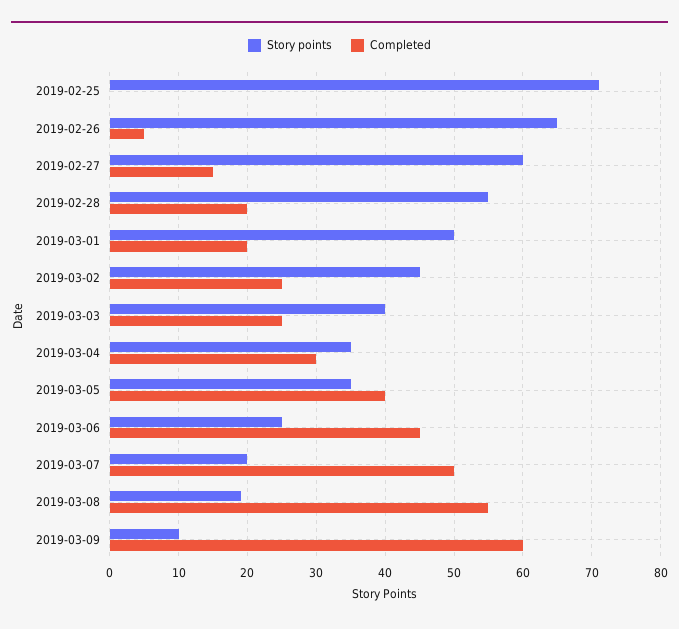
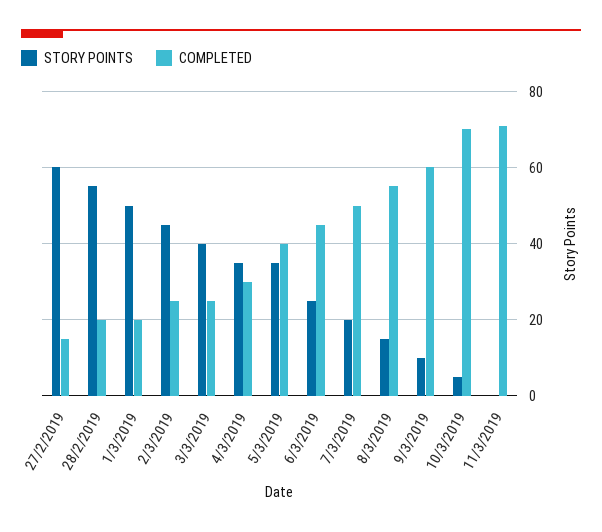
Story points, 2019-02-25: 71 -> none
Completed, 2019-02-25: 0 -> none
Story points, 2019-02-26: 65 -> none
Completed, 2019-02-26: 5 -> none
Story points, 2019-03-08: 19 -> 15
Story points, 10/3/2019: none -> 5
Completed, 10/3/2019: none -> 70
Story points, 11/3/2019: none -> 0
Completed, 11/3/2019: none -> 70

